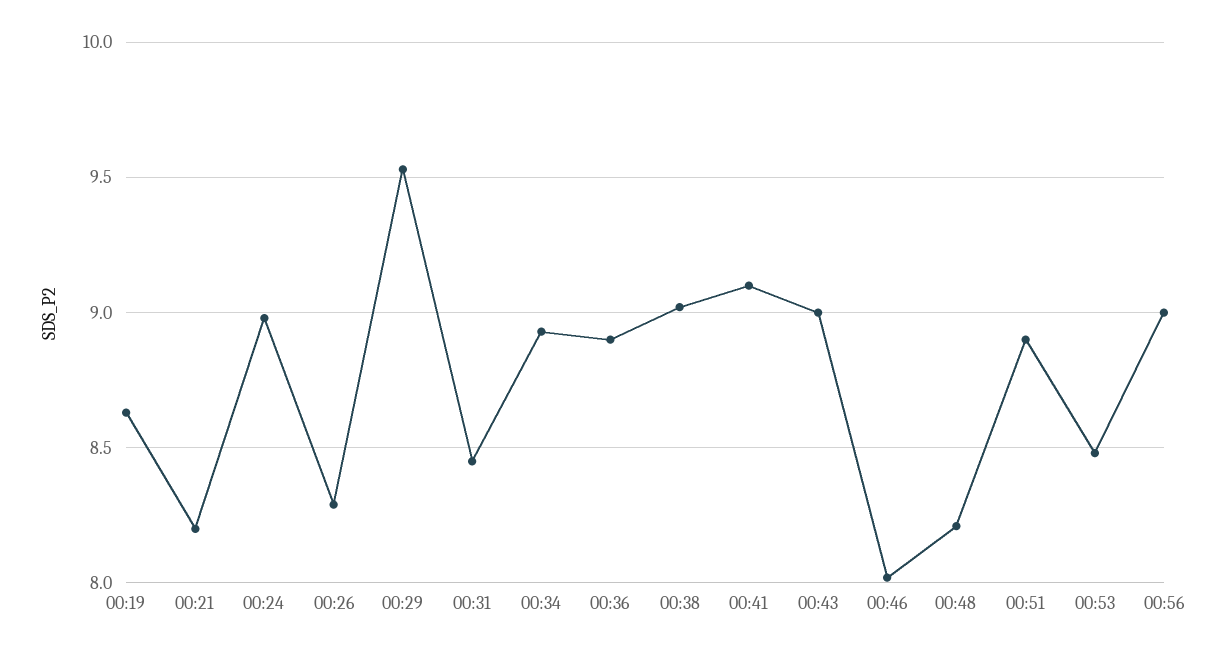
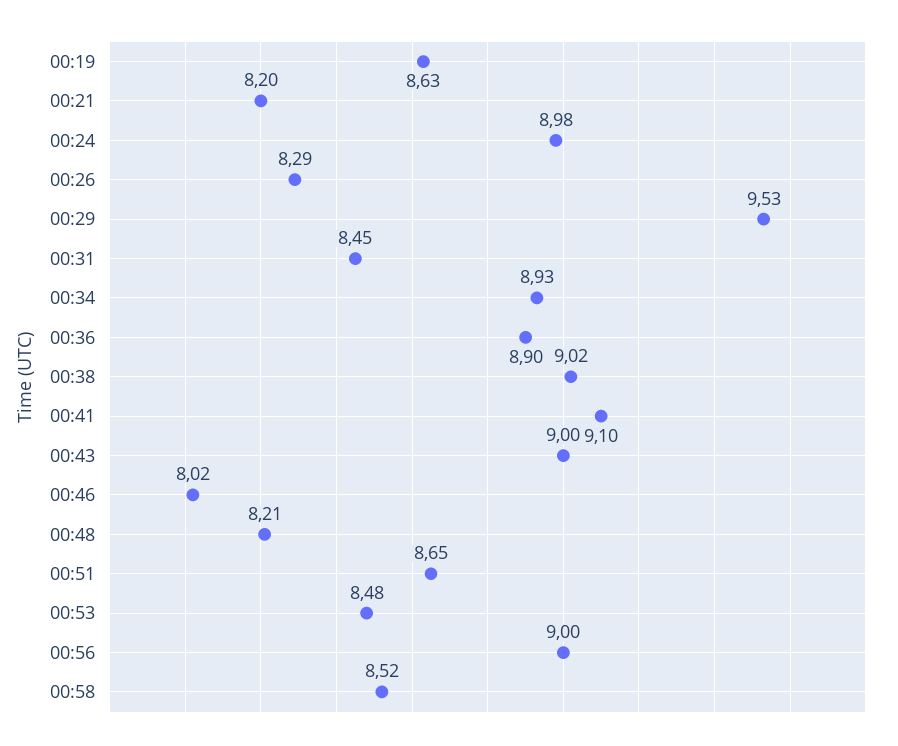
00:51: 8.9 -> 8.65
00:58: none -> 8.52

